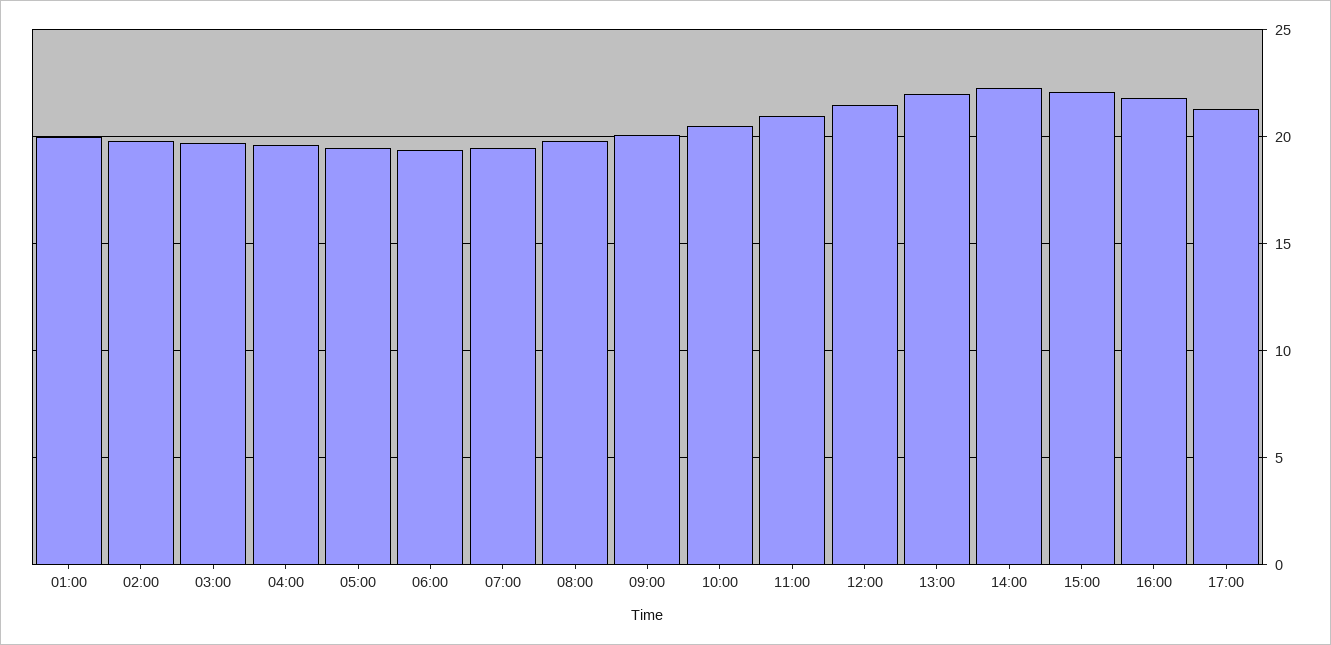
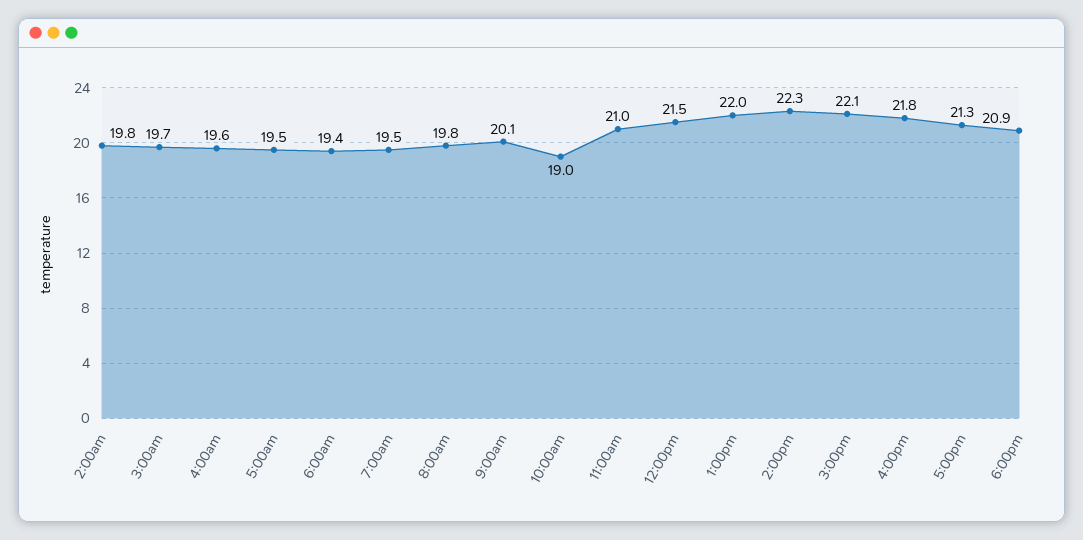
01:00: 20 -> none
10:00: 20.5 -> 19
6:00pm: none -> 20.9

